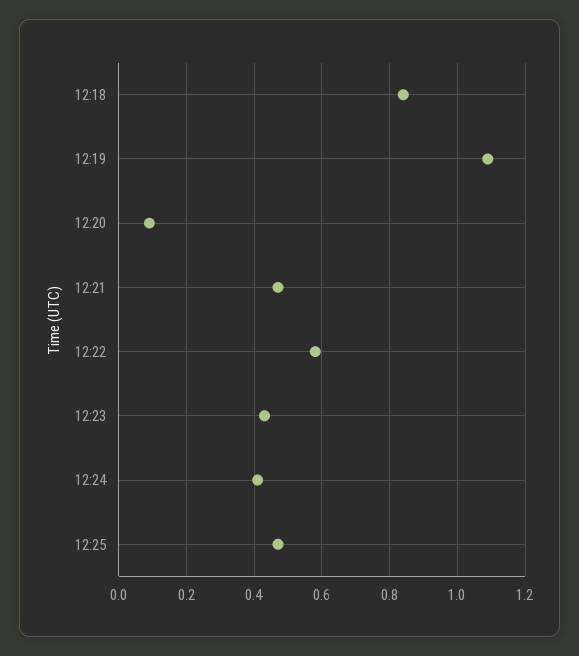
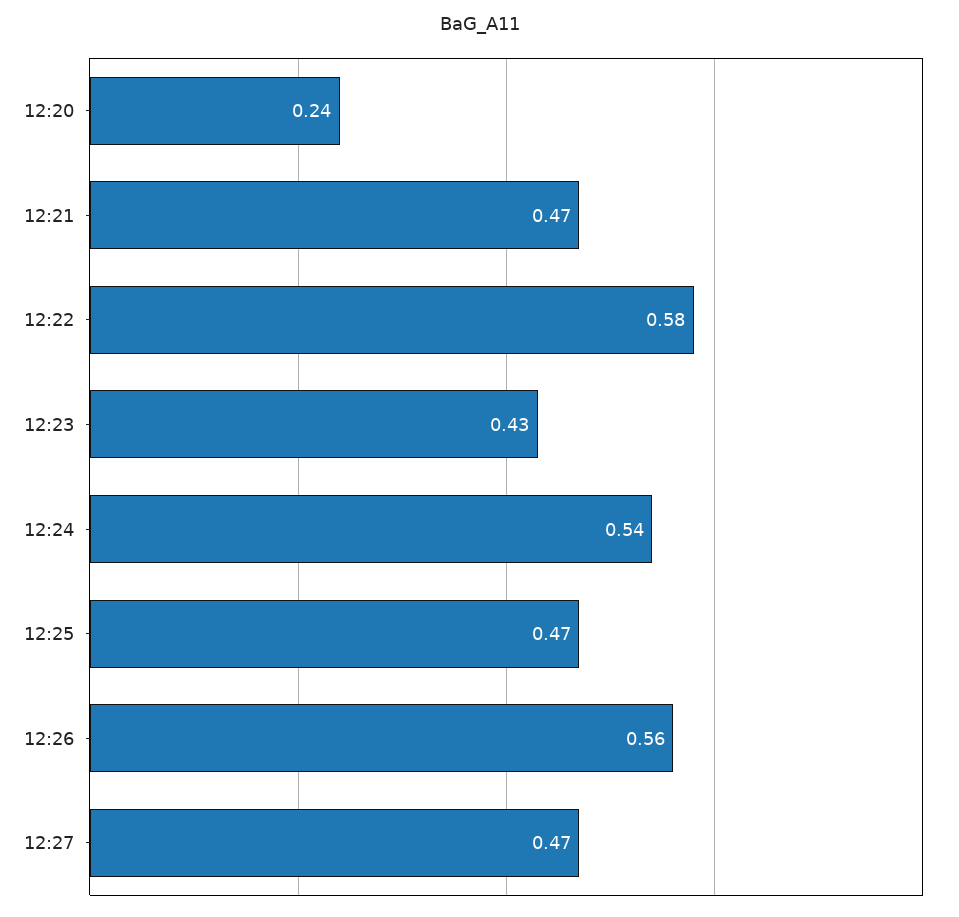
12:18: 0.85 -> none
12:19: 1.1 -> none
12:20: 0.1 -> 0.24
12:24: 0.4 -> 0.54
12:26: none -> 0.56
12:27: none -> 0.47

